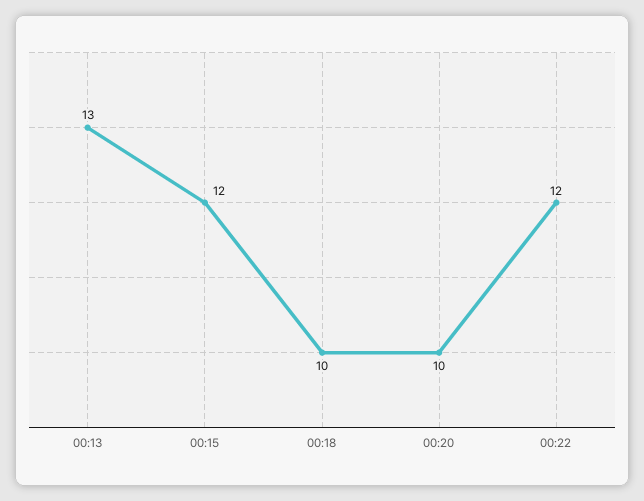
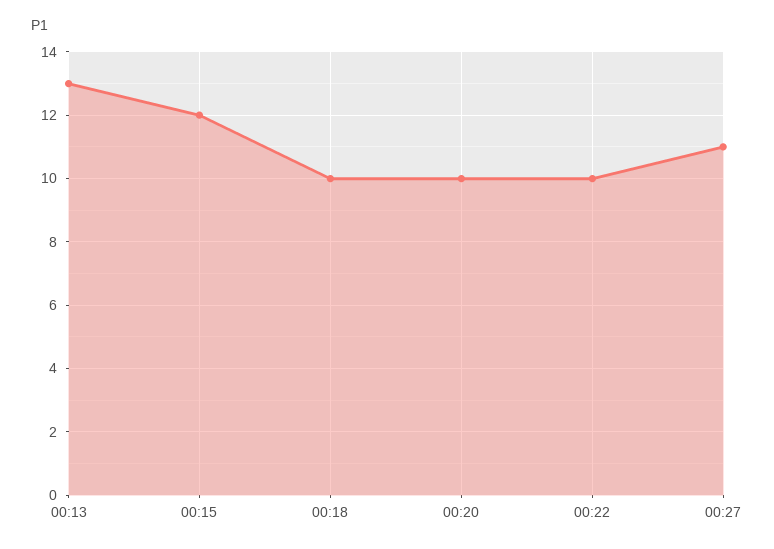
00:22: 12 -> 10
00:27: none -> 11

